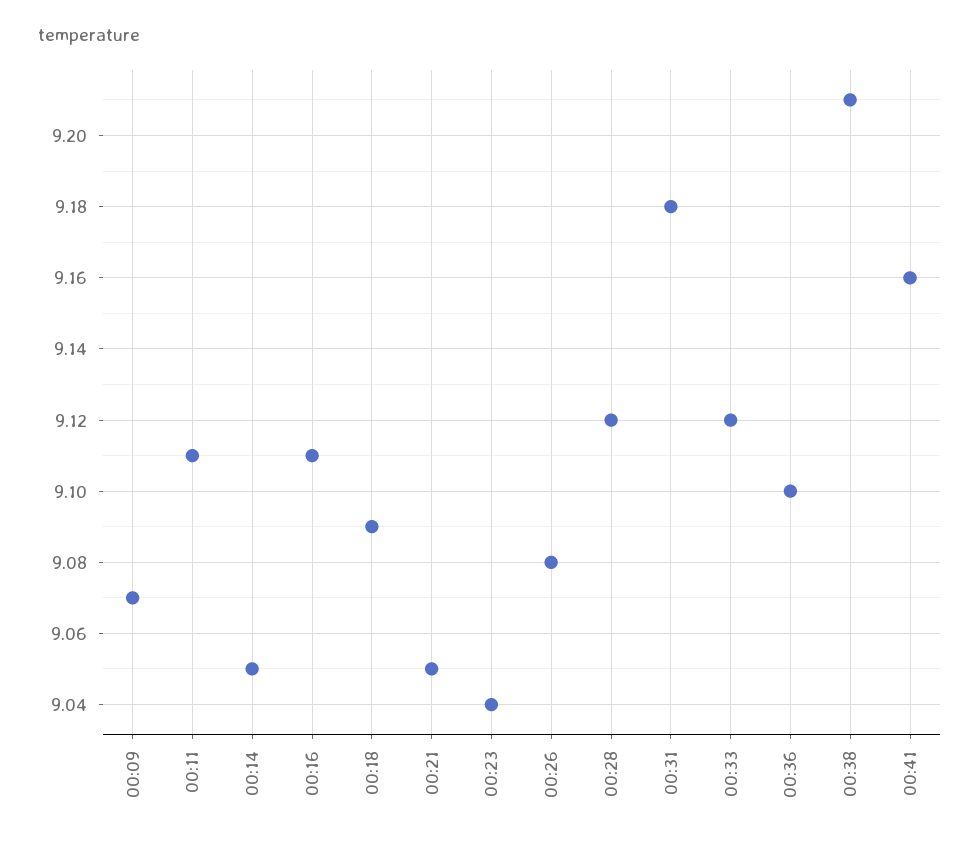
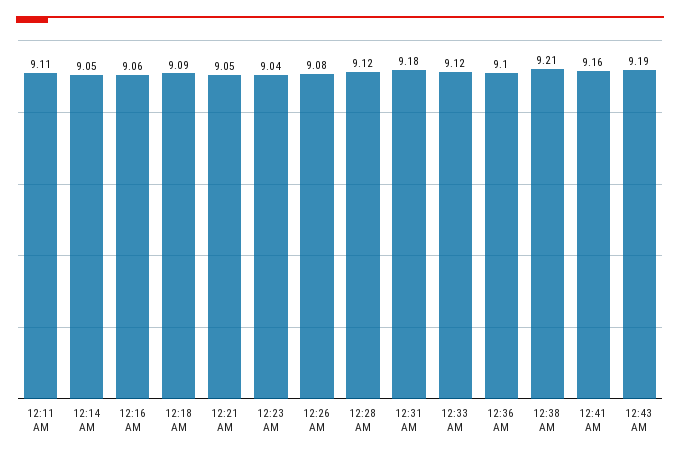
00:09: 9.07 -> none
00:16: 9.11 -> 9.06
12:43 AM: none -> 9.19

